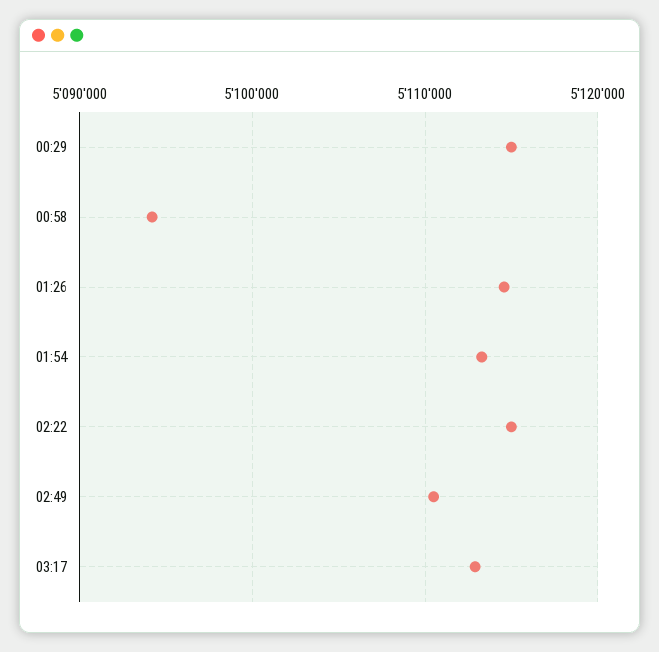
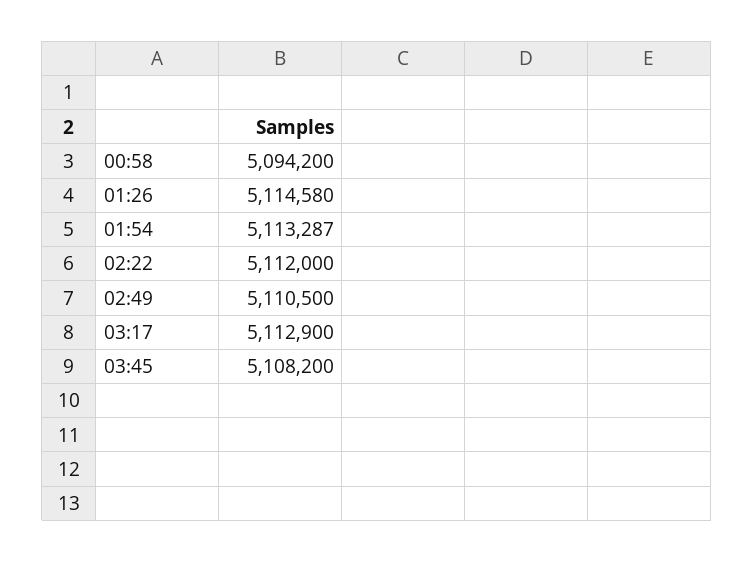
00:29: 5115000 -> none
02:22: 5115000 -> 5112000
03:45: none -> 5108200

